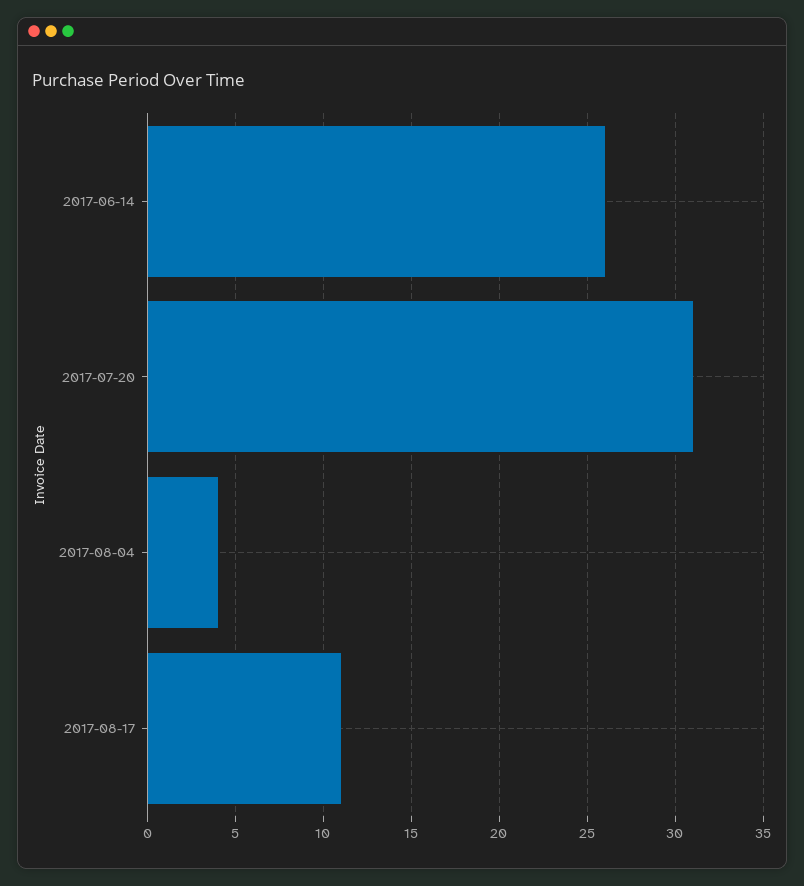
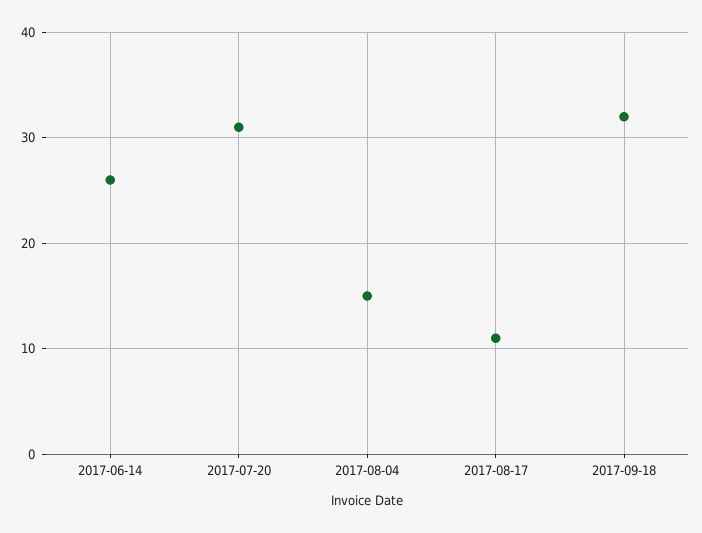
2017-08-04: 4 -> 15
2017-09-18: none -> 32

